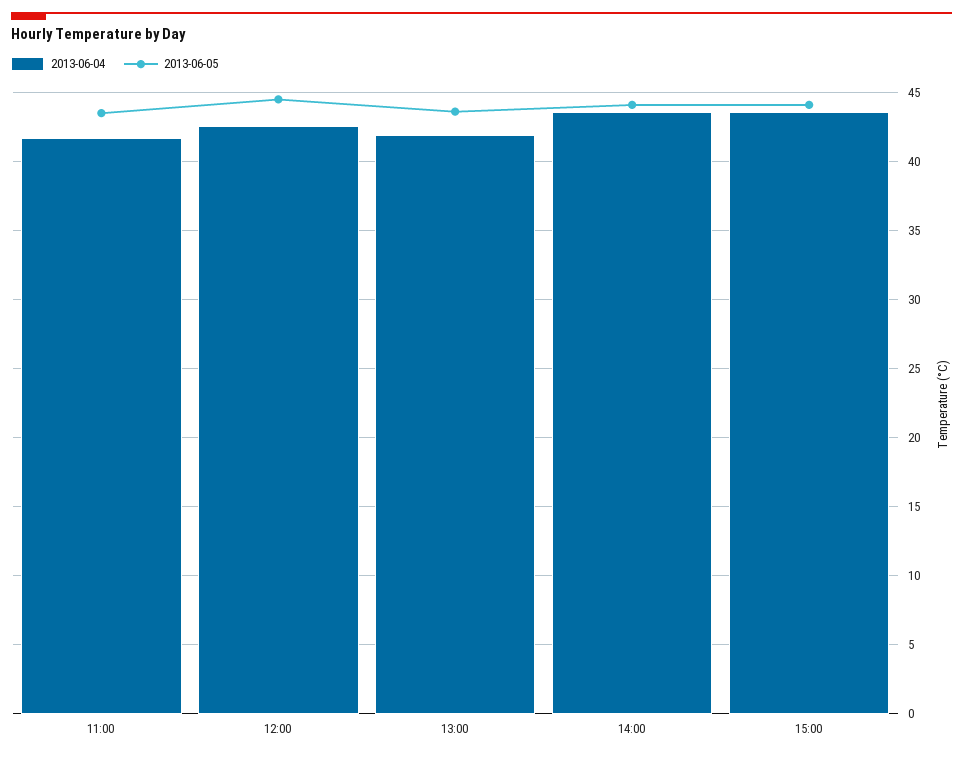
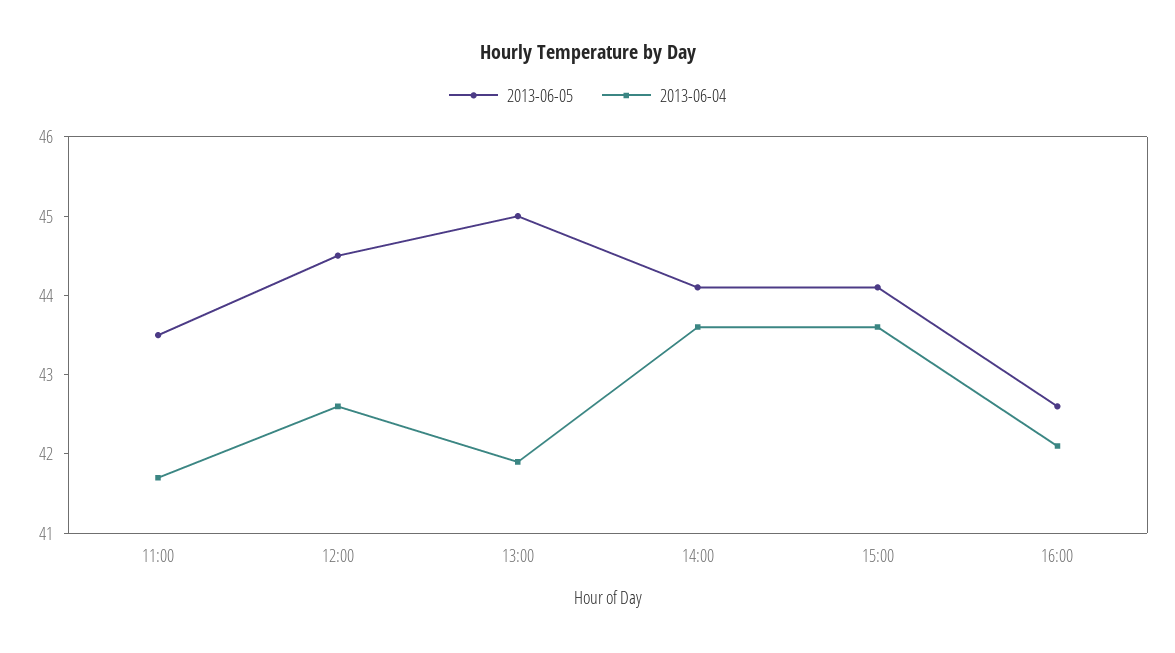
2013-06-05, 13:00: 43.5 -> 45
2013-06-05, 16:00: none -> 42.5
2013-06-04, 16:00: none -> 42

